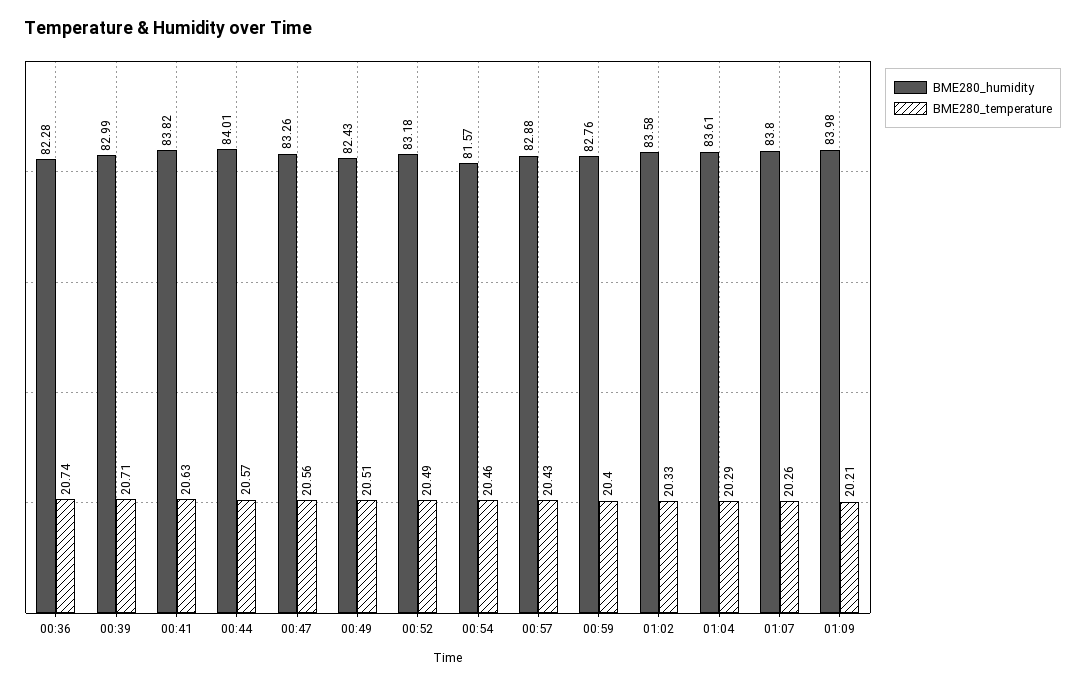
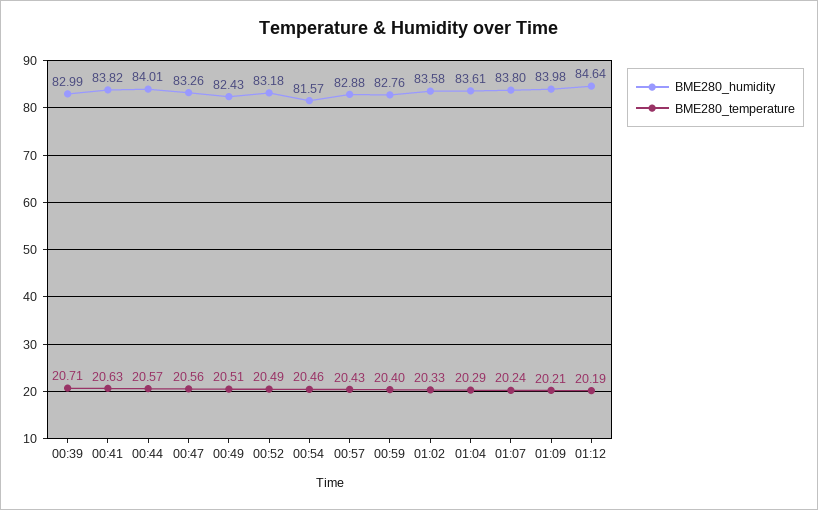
BME280_humidity, 00:36: 82.28 -> none
BME280_temperature, 00:36: 20.74 -> none
BME280_temperature, 01:07: 20.26 -> 20.24
BME280_humidity, 01:12: none -> 84.64
BME280_temperature, 01:12: none -> 20.19

